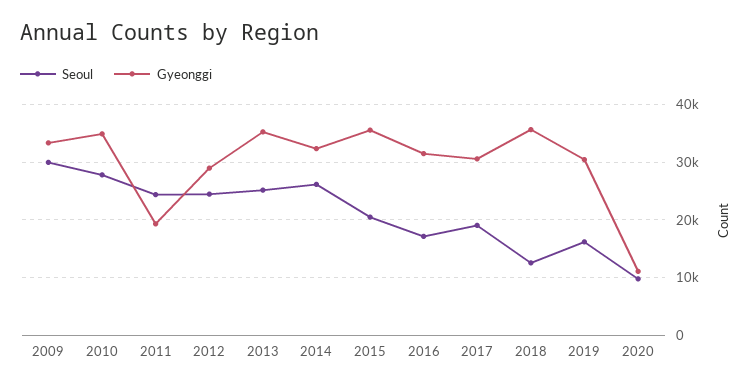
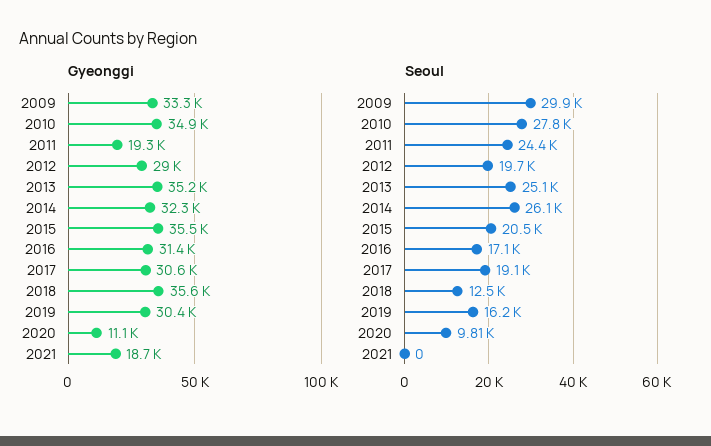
Seoul, 2012: 24000 -> 19700
Gyeonggi, 2021: none -> 18700
Seoul, 2021: none -> 0

